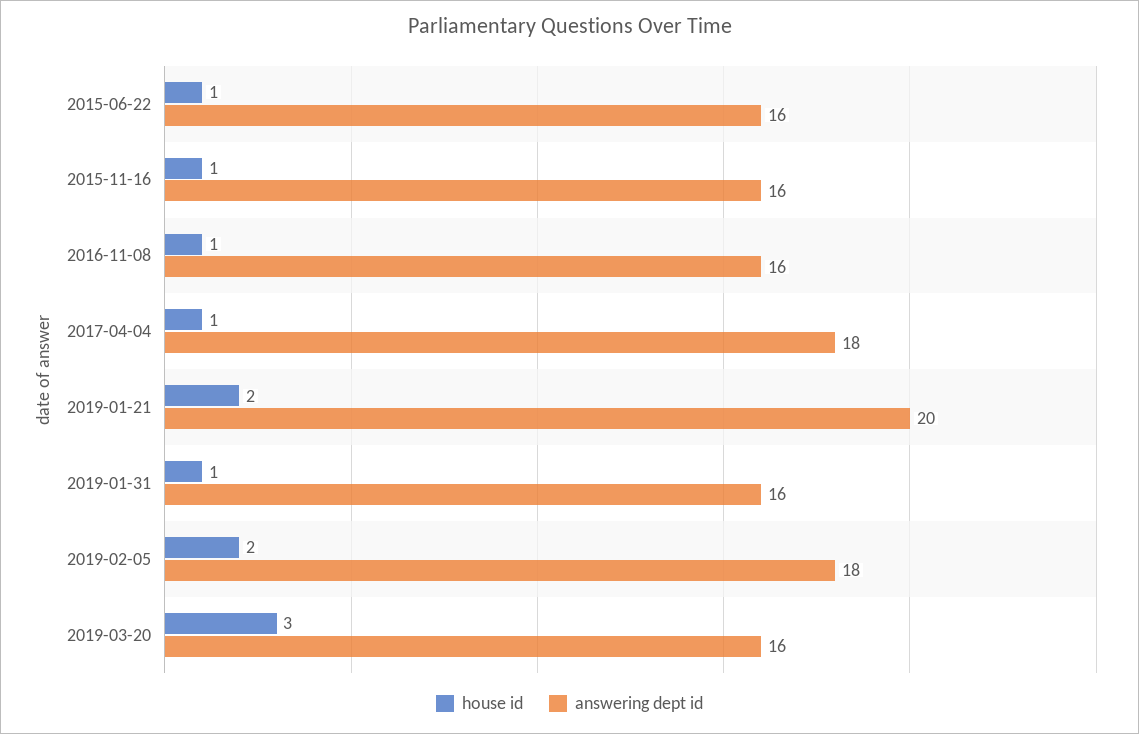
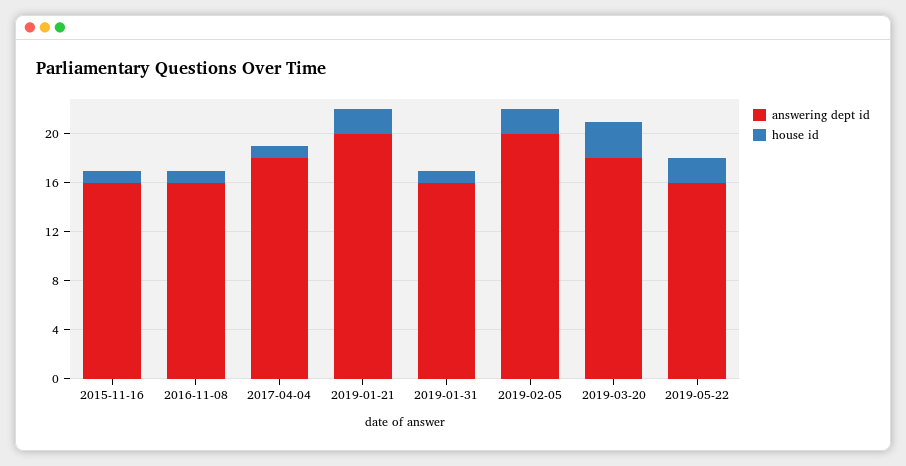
house id, 2015-06-22: 1 -> none
answering dept id, 2015-06-22: 16 -> none
answering dept id, 2019-02-05: 18 -> 20
answering dept id, 2019-03-20: 16 -> 18
answering dept id, 2019-05-22: none -> 16
house id, 2019-05-22: none -> 2

